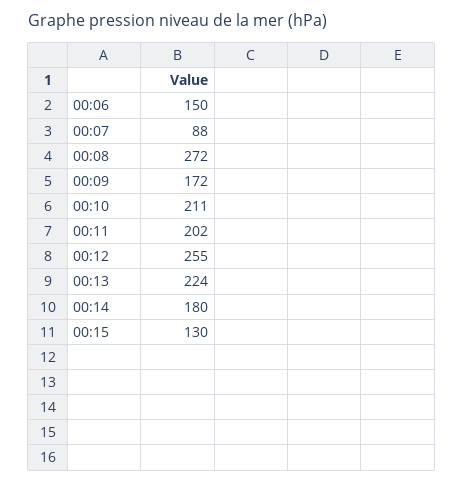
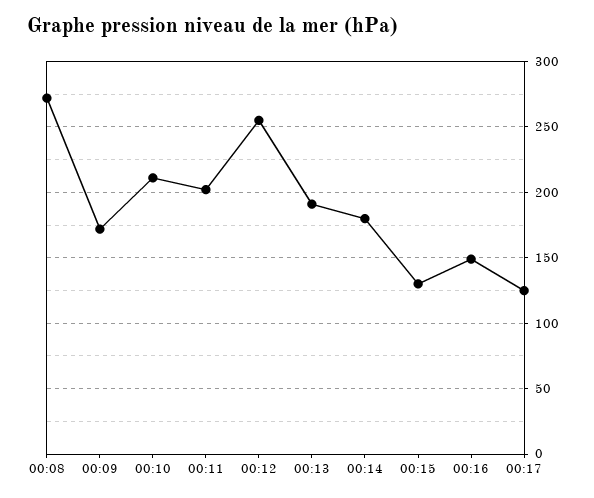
00:06: 150 -> none
00:07: 88 -> none
00:13: 224 -> 190
00:16: none -> 150
00:17: none -> 125

